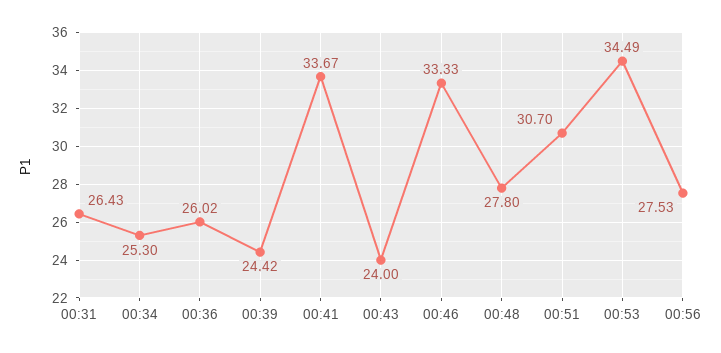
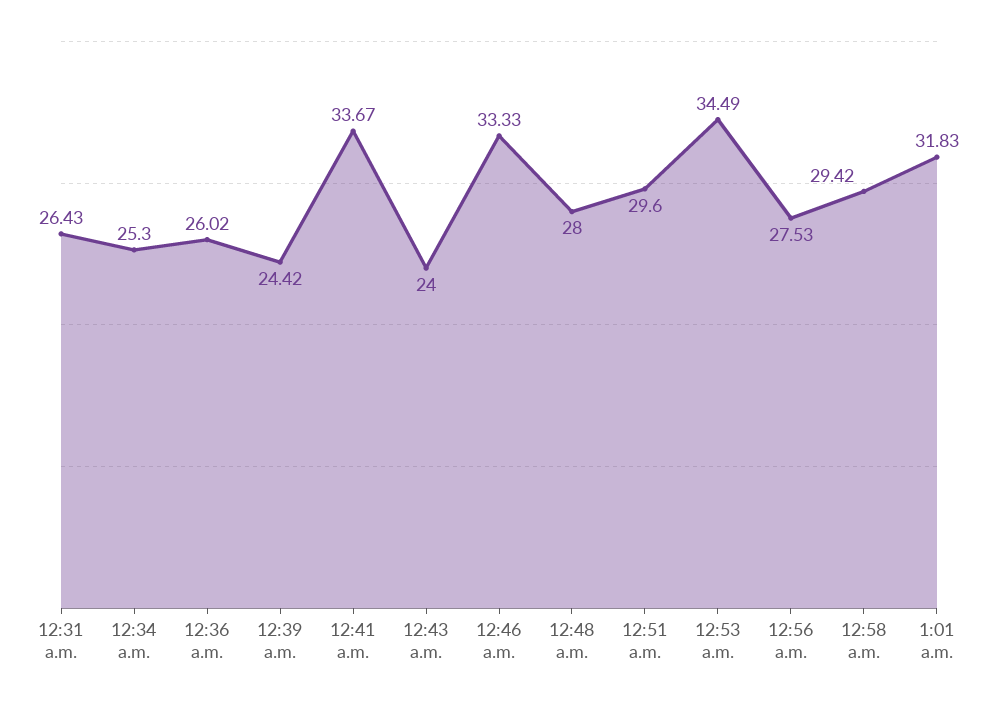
00:48: 27.8 -> 28
00:51: 30.7 -> 29.6
12:58 a.m.: none -> 29.42
1:01 a.m.: none -> 31.83

